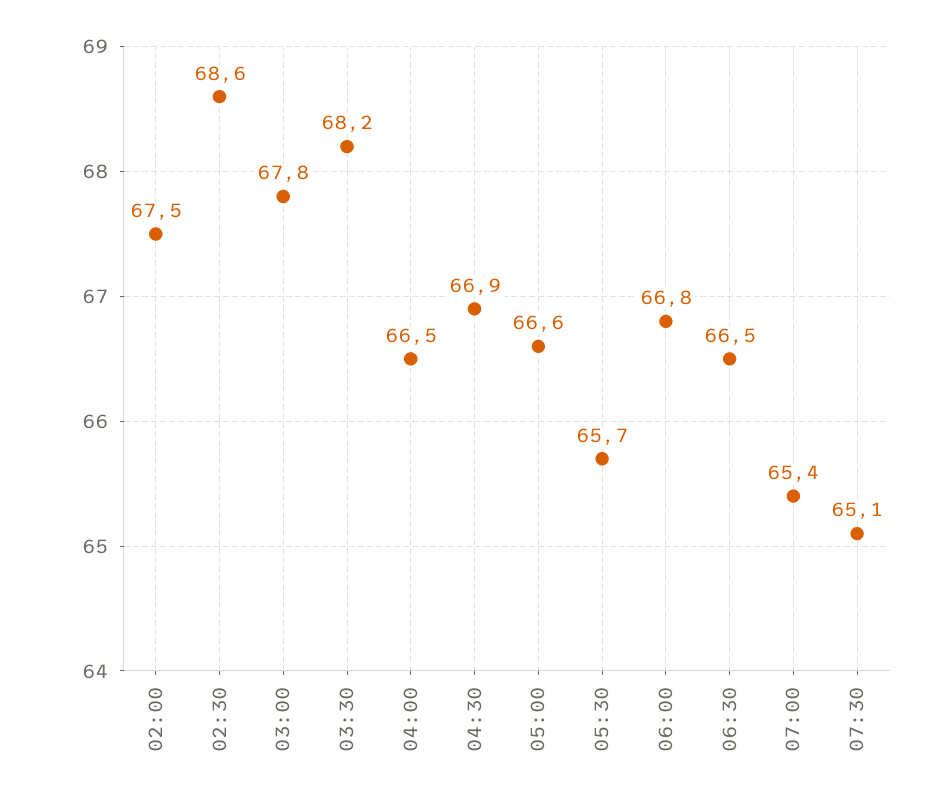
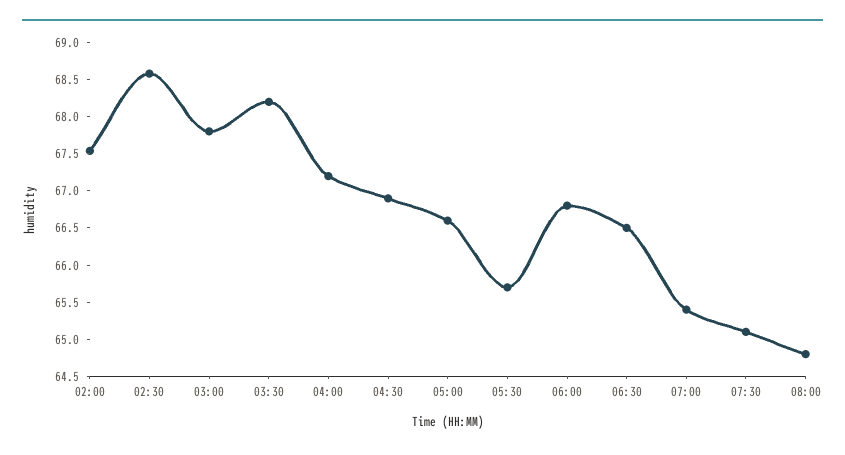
04:00: 66.5 -> 67.25
08:00: none -> 64.75

